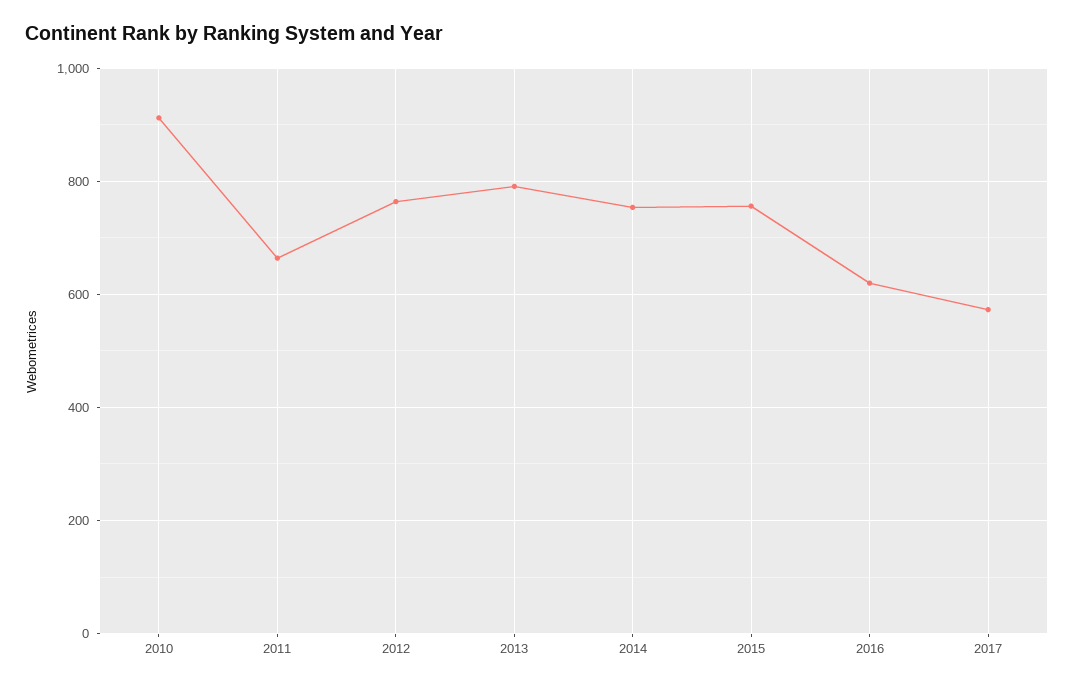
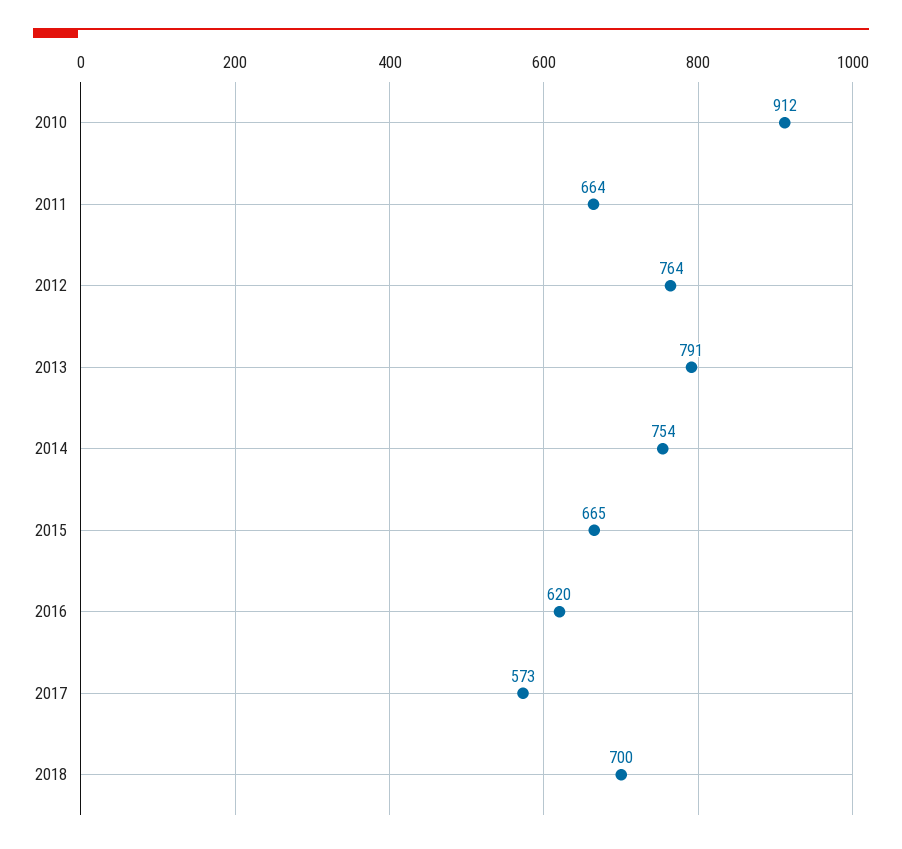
2015: 760 -> 665
2018: none -> 700

